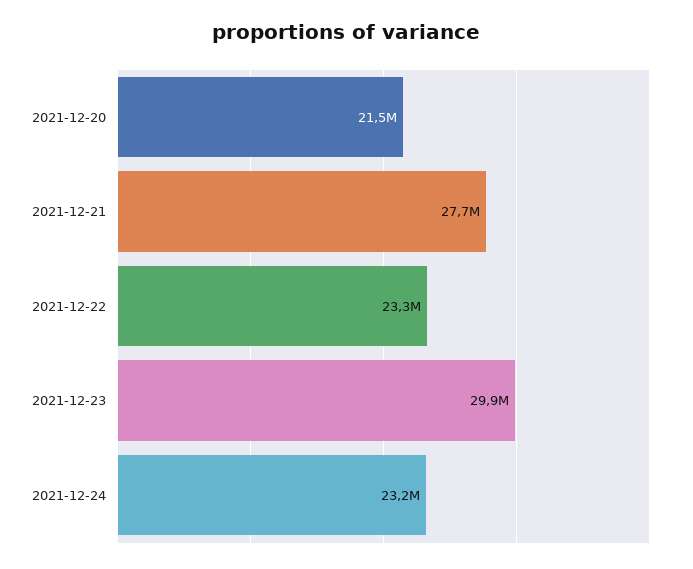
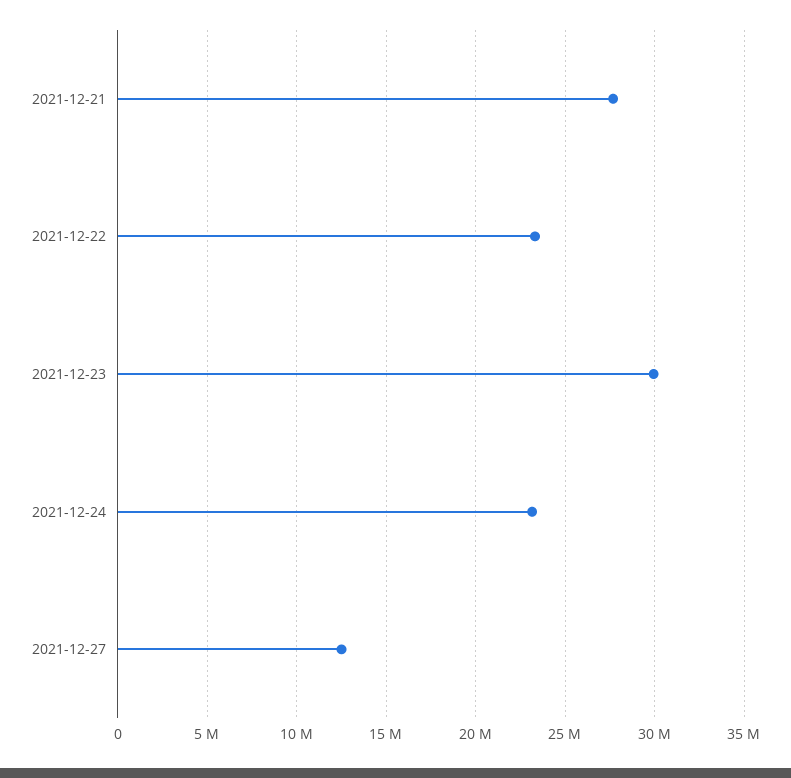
2021-12-20: 21500000 -> none
2021-12-27: none -> 12500000

